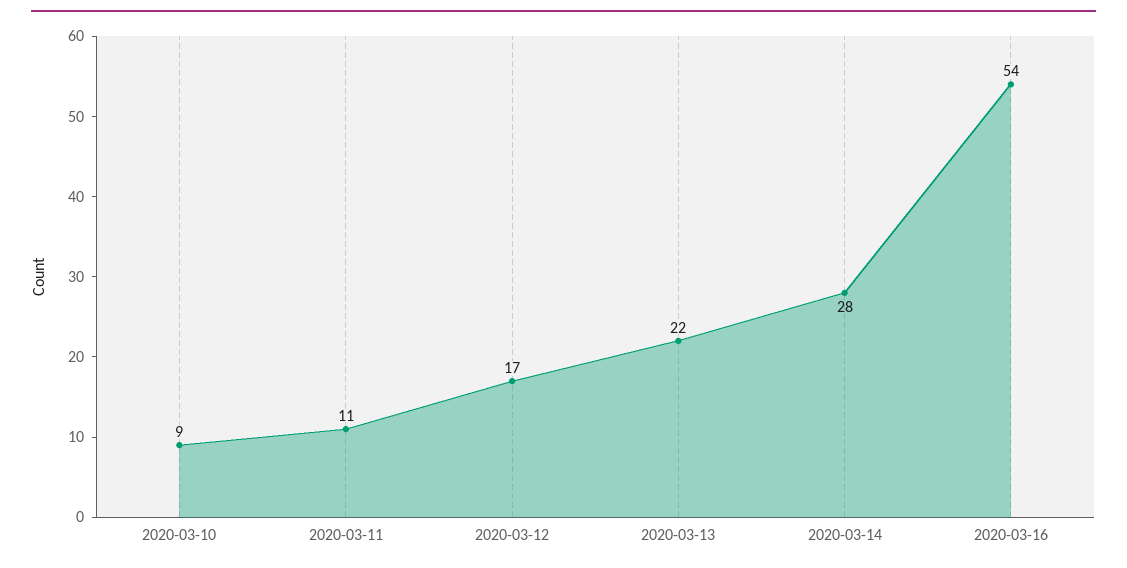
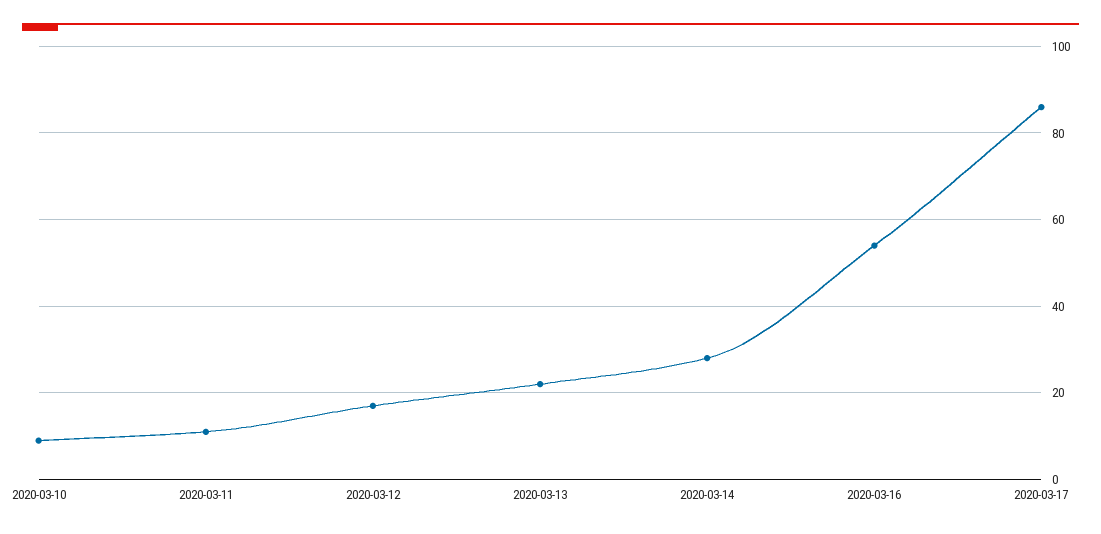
2020-03-17: none -> 85

